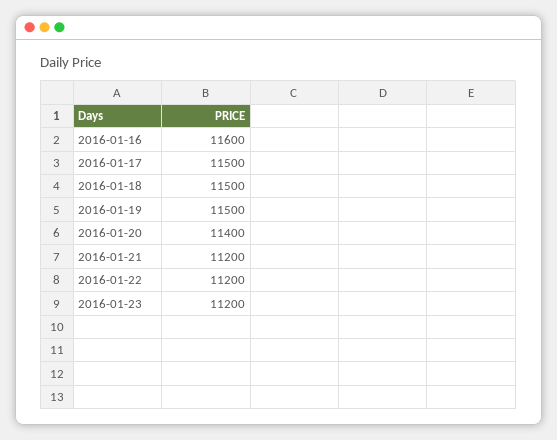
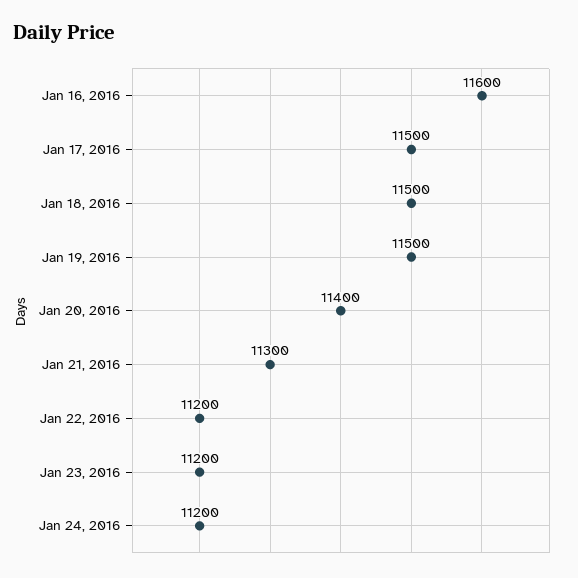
2016-01-21: 11200 -> 11300
Jan 24, 2016: none -> 11200

